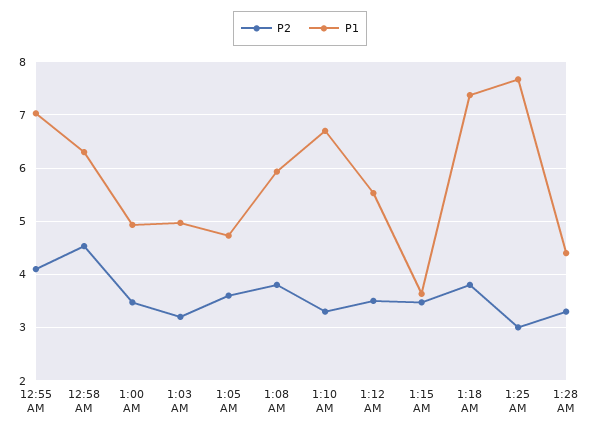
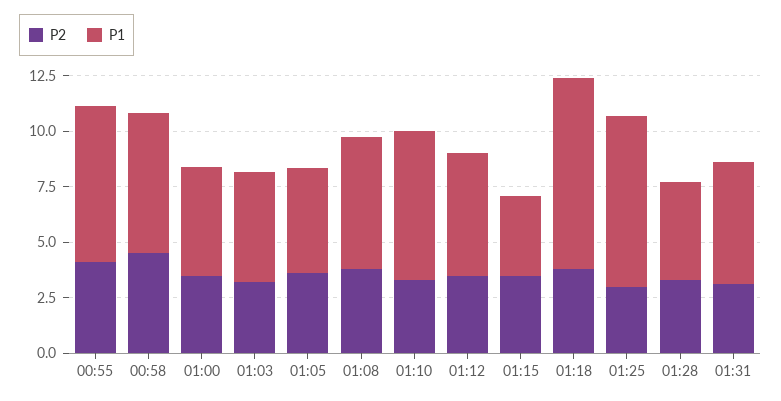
P1, 1:18 AM: 7.4 -> 8.5
P2, 01:31: none -> 3
P1, 01:31: none -> 5.5

